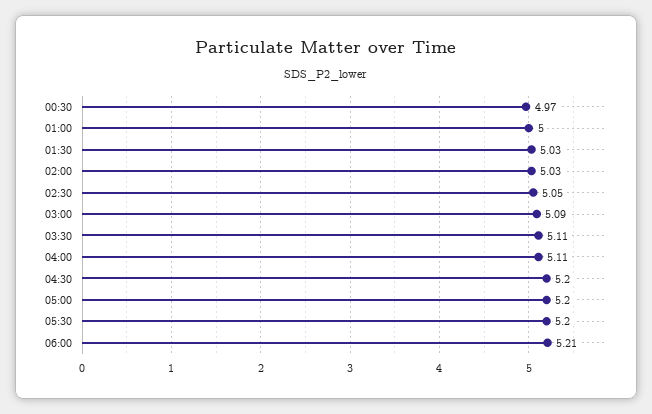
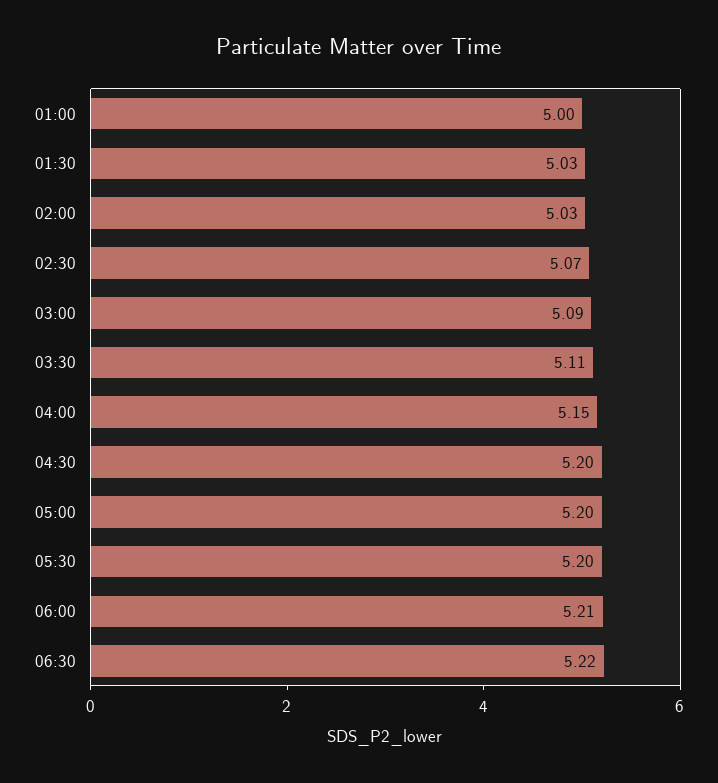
00:30: 4.97 -> none
02:30: 5.05 -> 5.07
04:00: 5.11 -> 5.15
06:30: none -> 5.22

